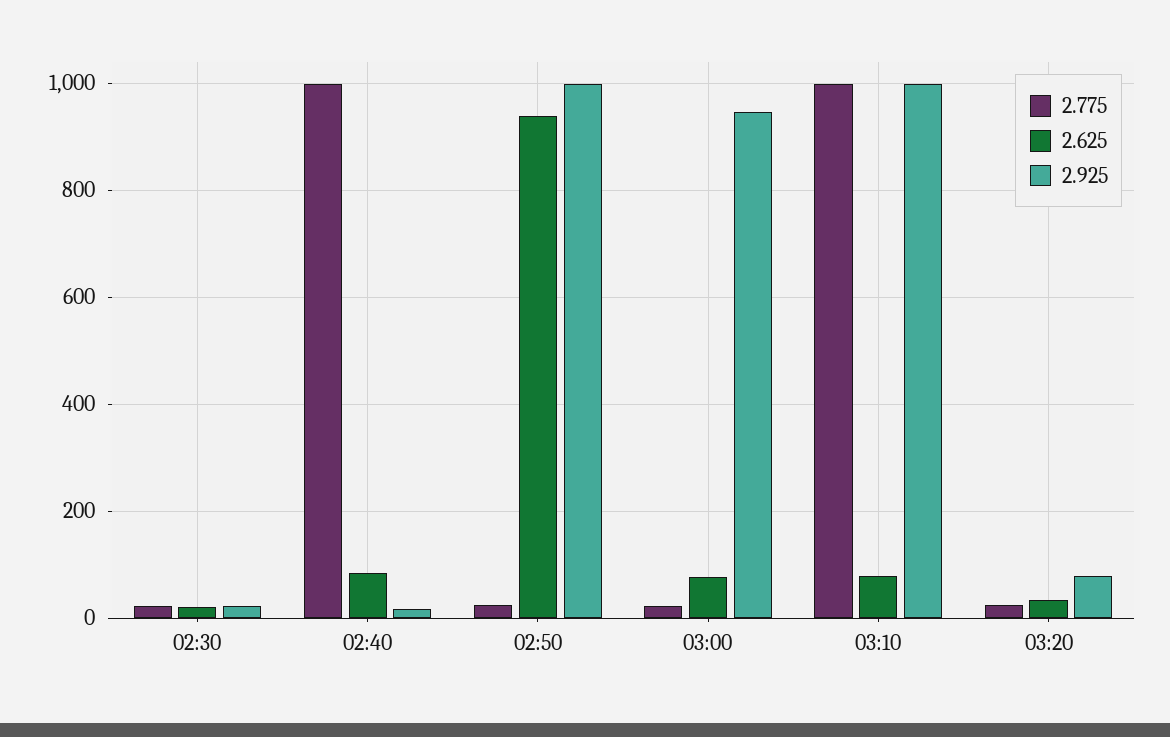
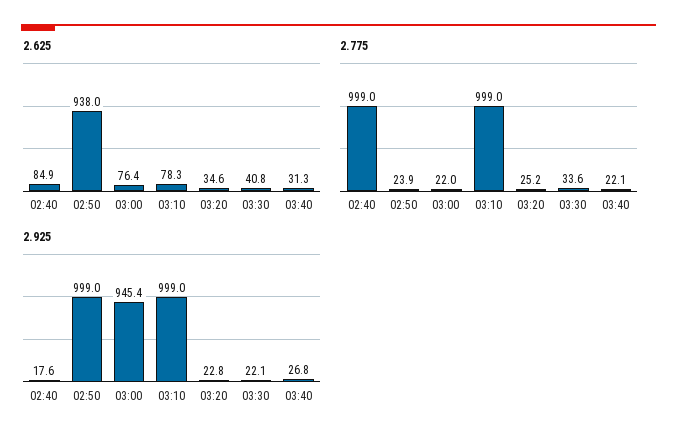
2.775, 02:30: 20 -> none
2.625, 02:30: 20 -> none
2.925, 02:30: 20 -> none
2.925, 03:20: 80 -> 22.8
2.625, 03:30: none -> 40.8
2.625, 03:40: none -> 31.3
2.775, 03:30: none -> 33.6
2.775, 03:40: none -> 22.1
2.925, 03:30: none -> 22.1
2.925, 03:40: none -> 26.8

